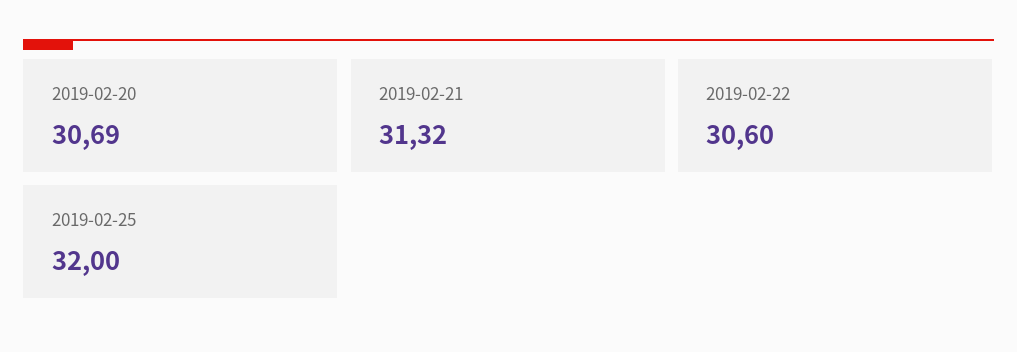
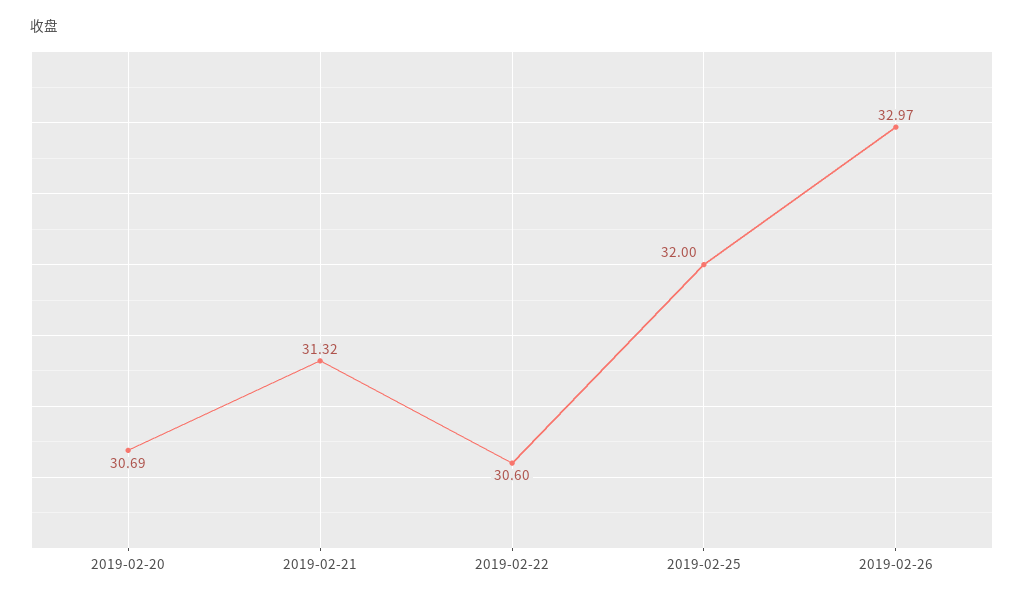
2019-02-26: none -> 32.97

